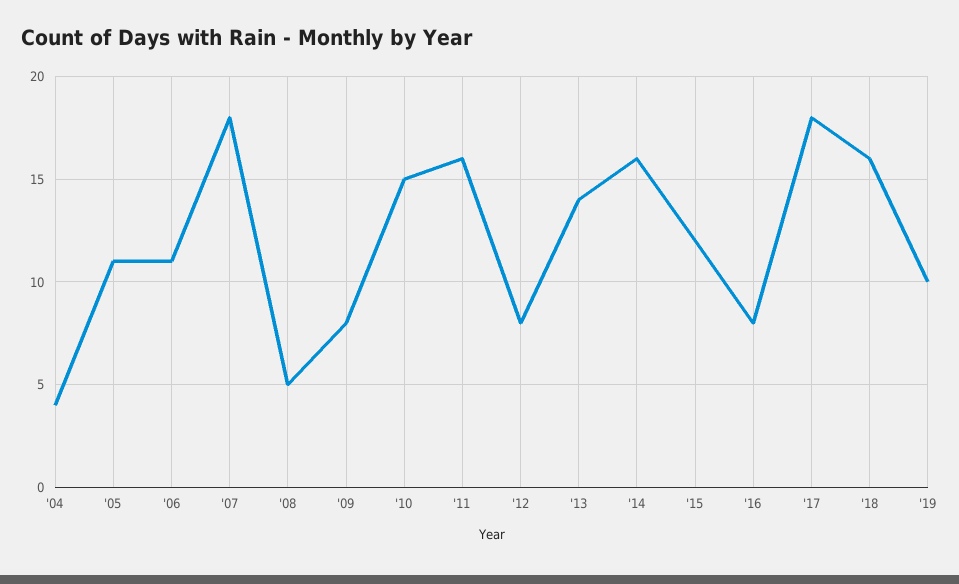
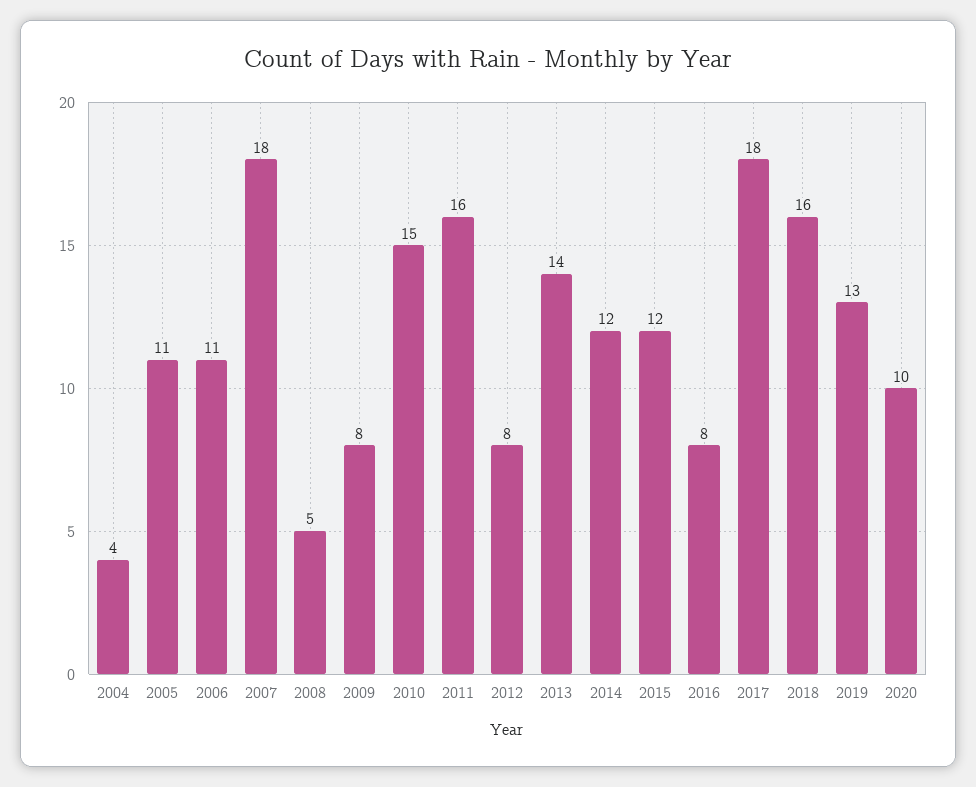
'14: 16 -> 12
'19: 10 -> 13
2020: none -> 10

